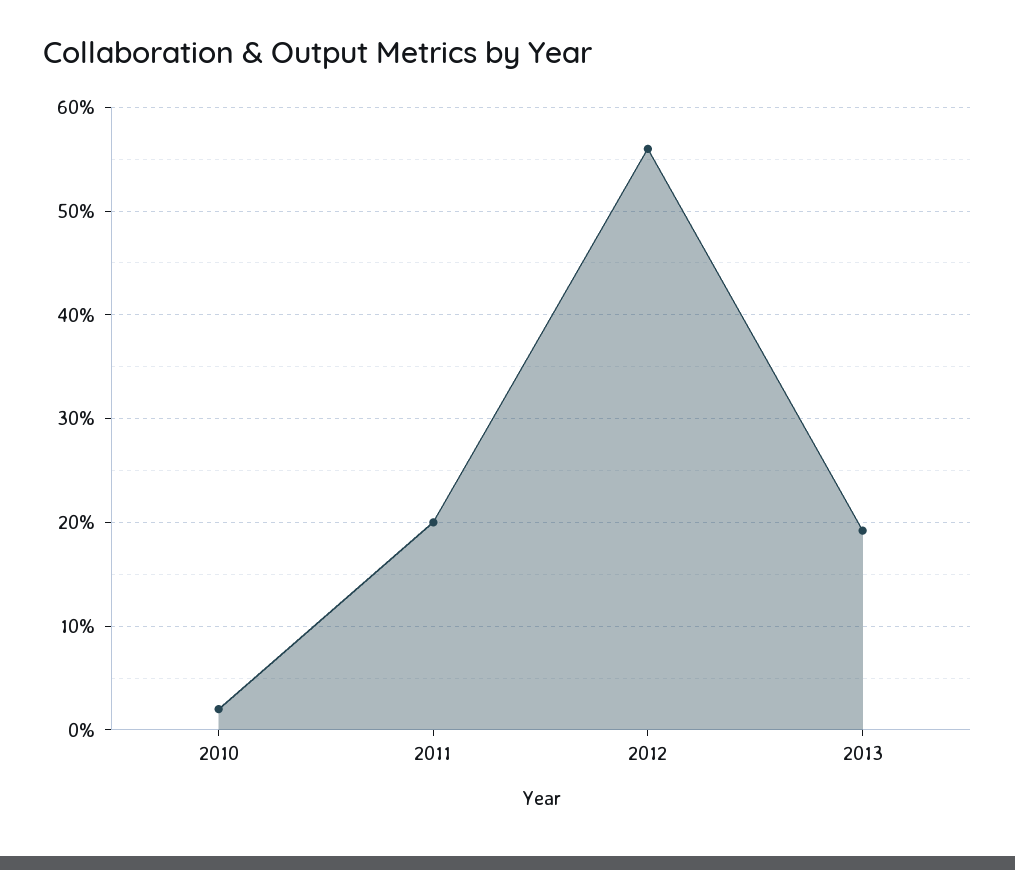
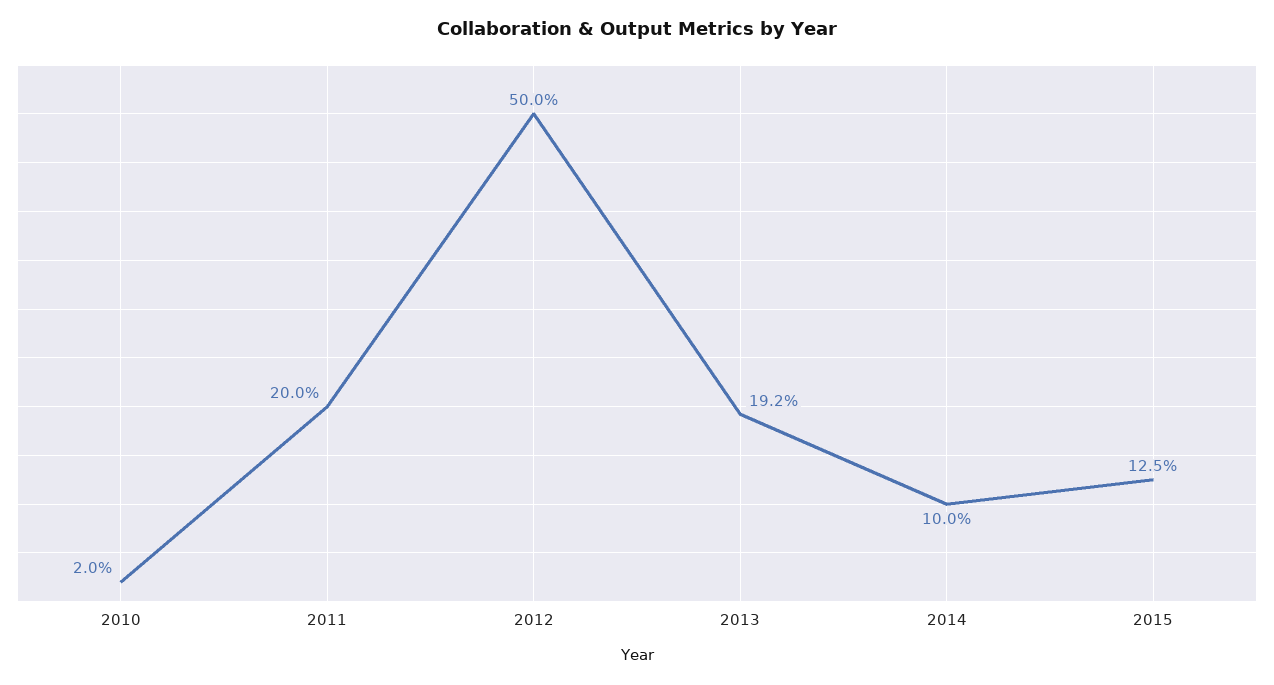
2012: 56 -> 50
2014: none -> 10
2015: none -> 12.5

